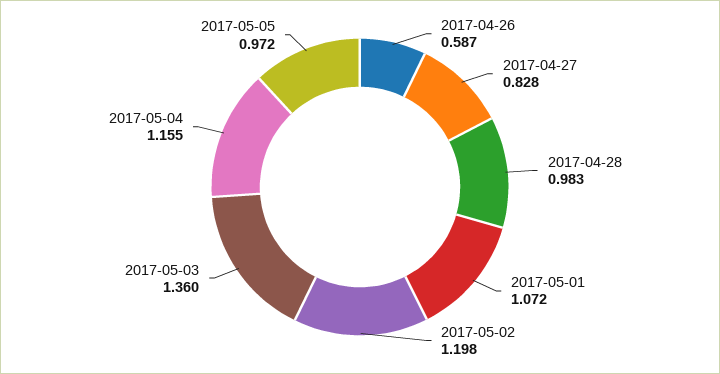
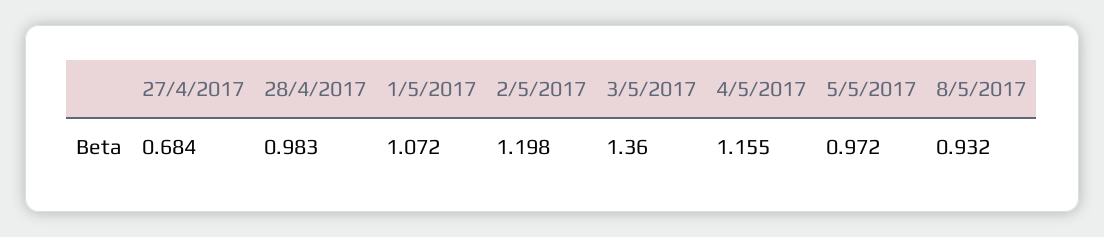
2017-04-26: 0.587 -> none
2017-04-27: 0.828 -> 0.684
8/5/2017: none -> 0.932

